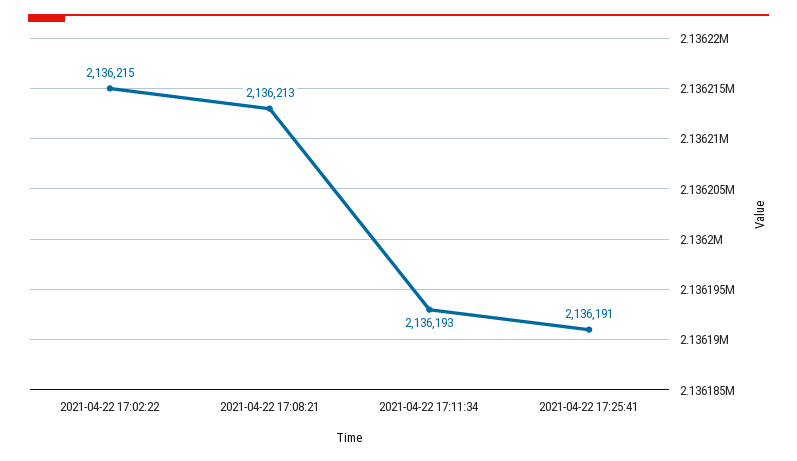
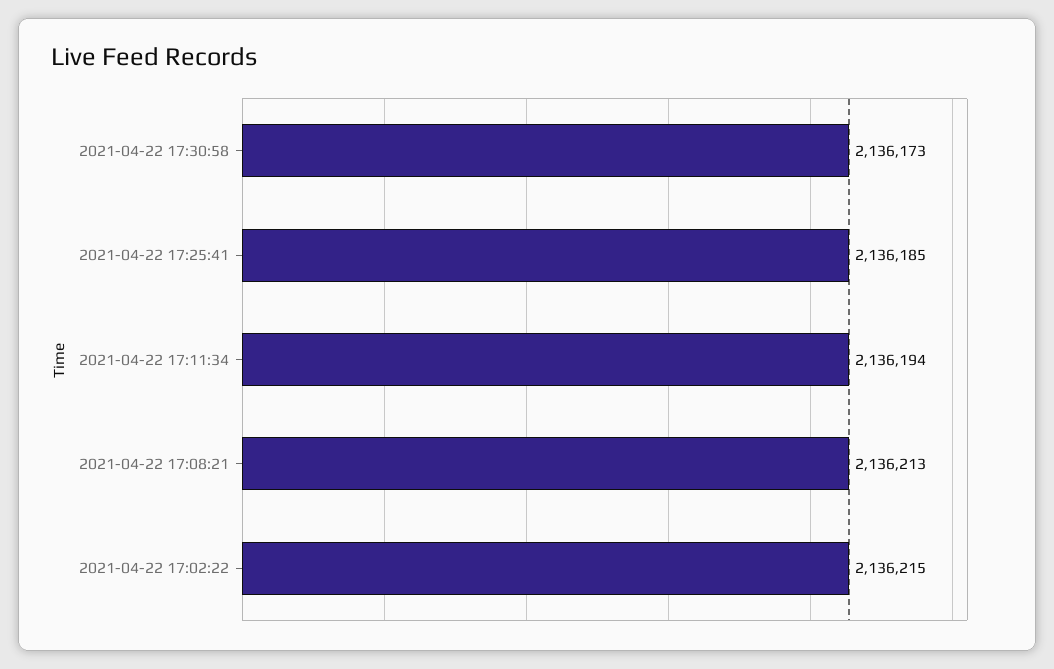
2021-04-22 17:11:34: 2136193 -> 2136194
2021-04-22 17:25:41: 2136191 -> 2136185
2021-04-22 17:30:58: none -> 2136173

